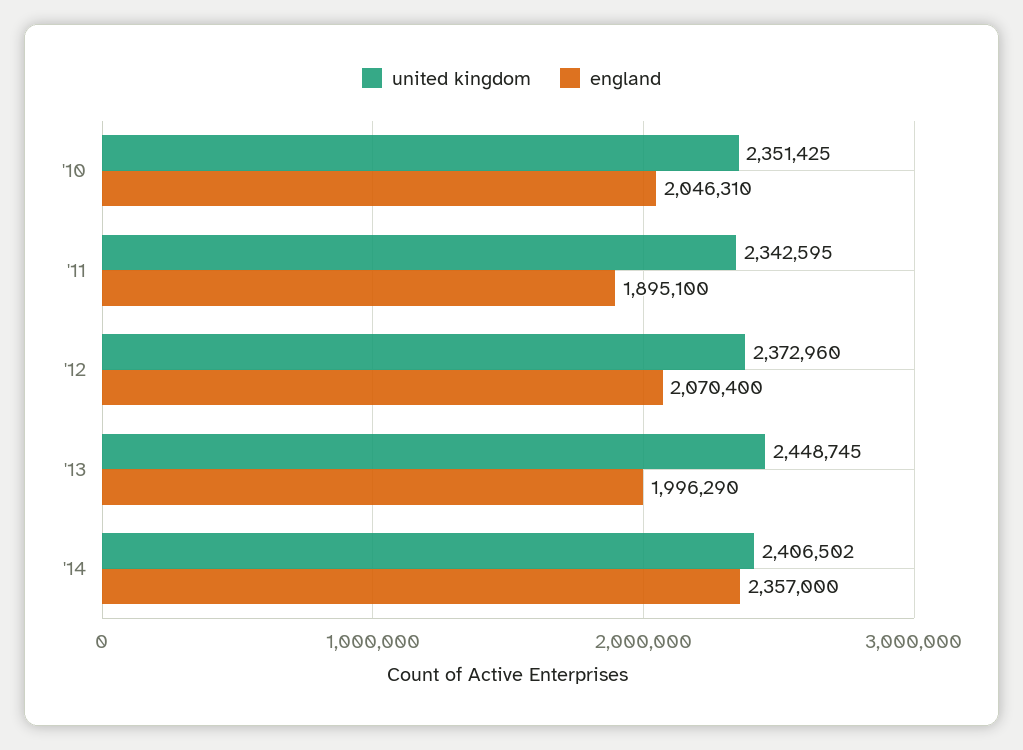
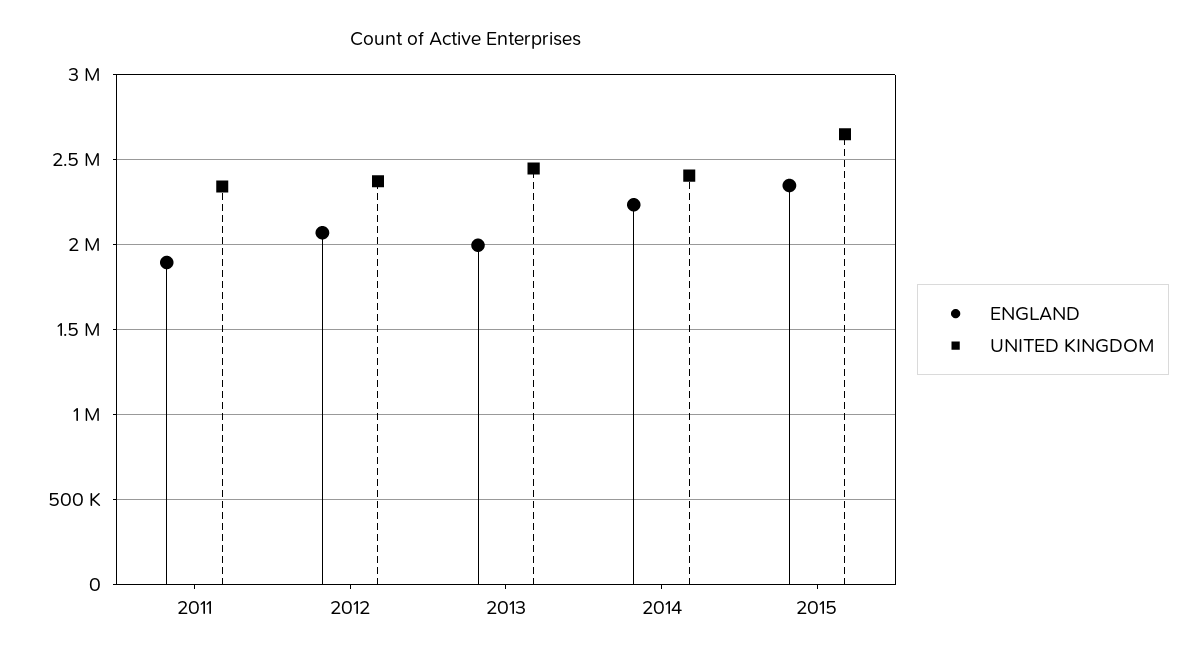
united kingdom, '10: 2351425 -> none
england, '10: 2046310 -> none
england, '14: 2357000 -> 2250000
england, 2015: none -> 2350000
united kingdom, 2015: none -> 2650000

